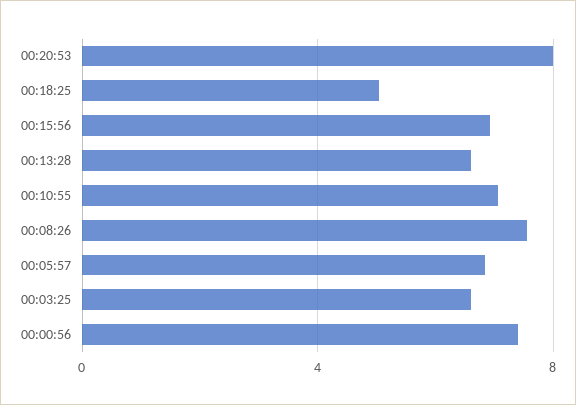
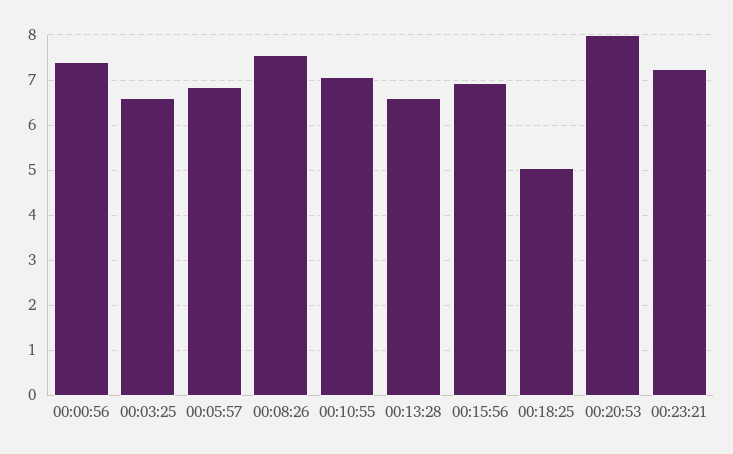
00:23:21: none -> 7.2

